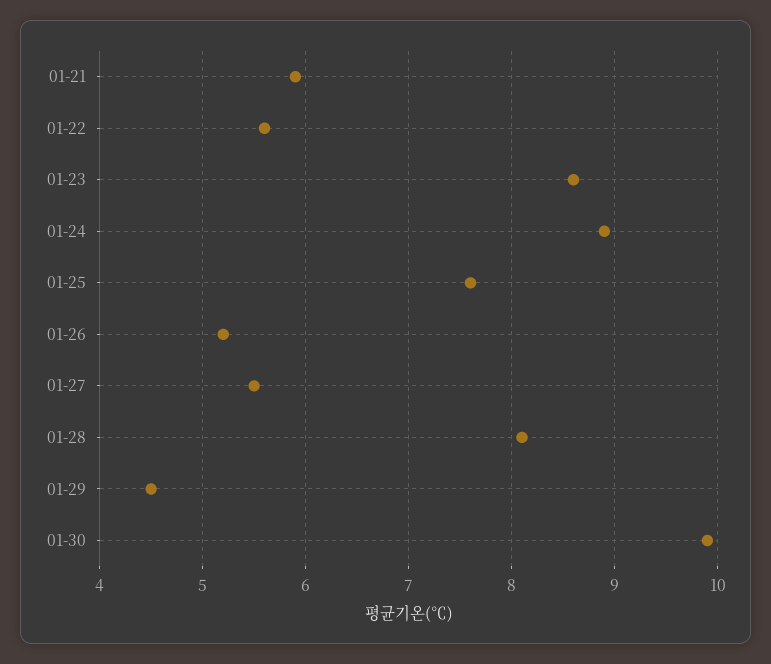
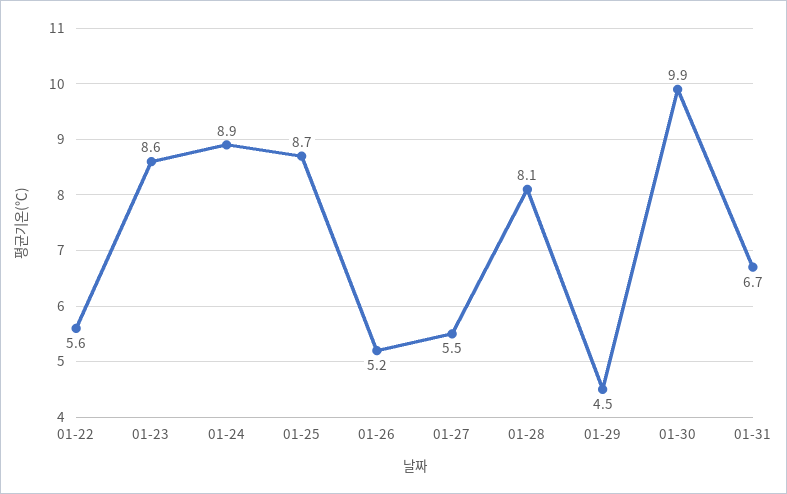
01-21: 5.9 -> none
01-25: 7.6 -> 8.7
01-31: none -> 6.7

